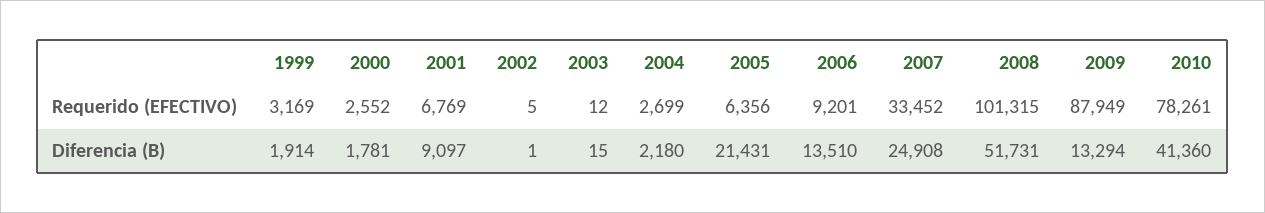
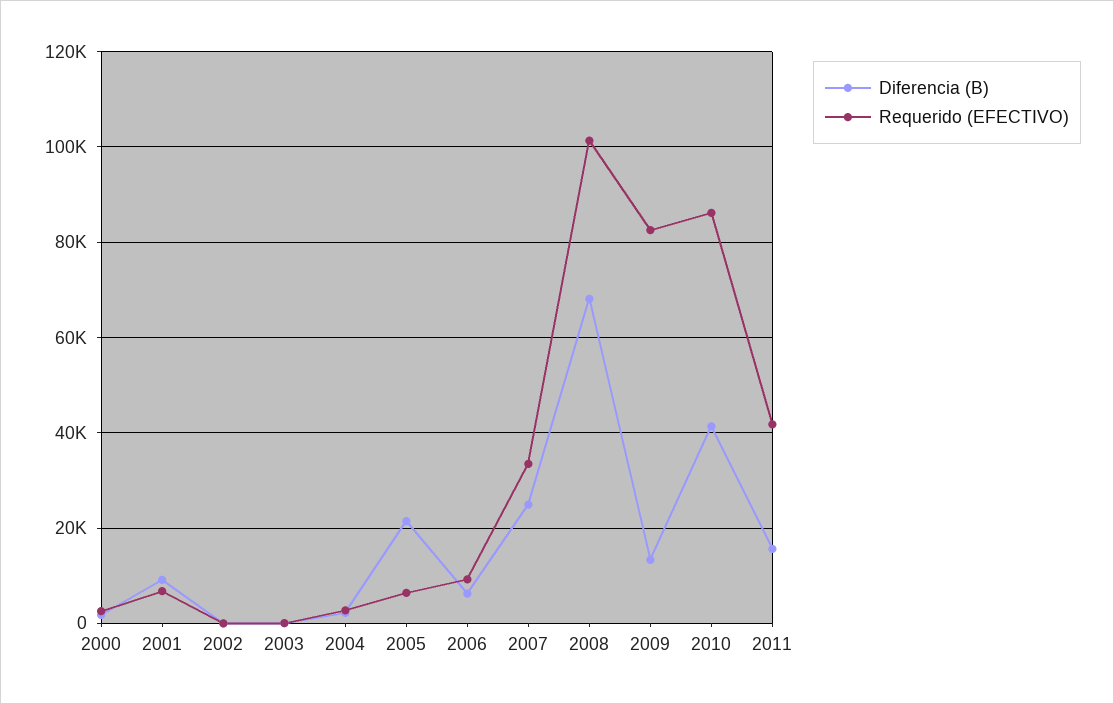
Requerido (EFECTIVO), 1999: 3169 -> none
Requerido (EFECTIVO), 2009: 87949 -> 82000
Requerido (EFECTIVO), 2010: 78261 -> 86000
Diferencia (B), 1999: 1914 -> none
Diferencia (B), 2006: 13510 -> 6000
Diferencia (B), 2008: 51731 -> 68000
Diferencia (B), 2011: none -> 16000
Requerido (EFECTIVO), 2011: none -> 42000

